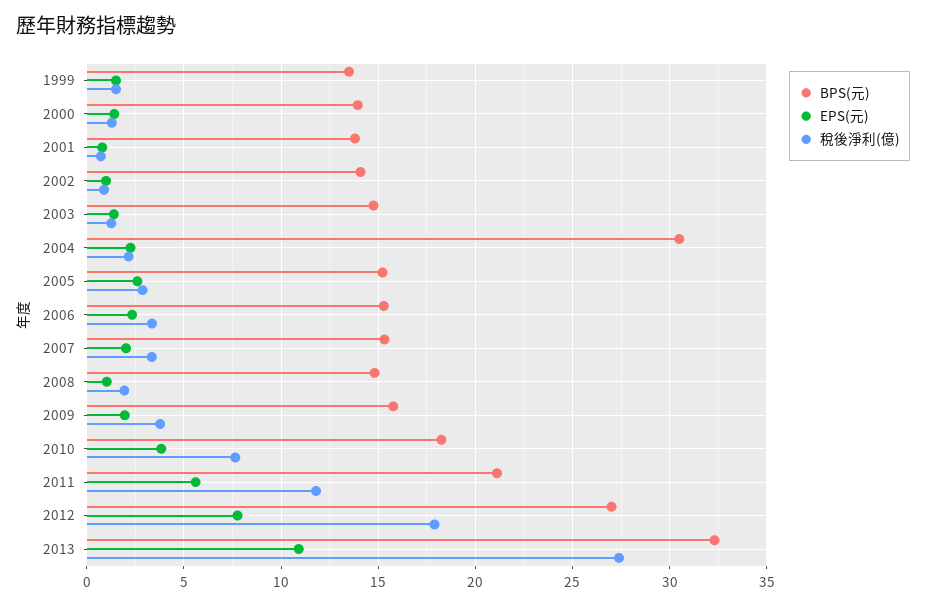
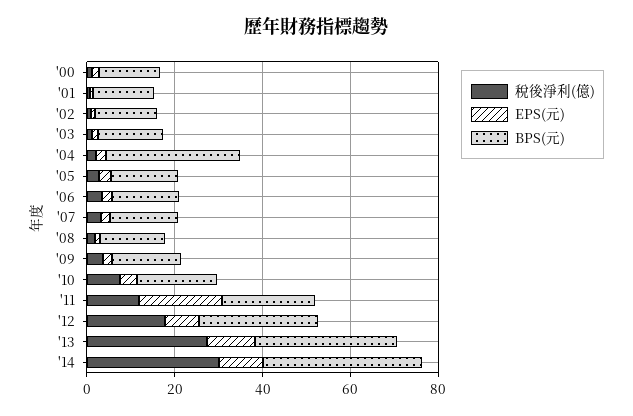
BPS(元), 1999: 13.5 -> none
EPS(元), 1999: 1.5 -> none
稅後淨利(億), 1999: 1.5 -> none
EPS(元), 2011: 5.5 -> 20
稅後淨利(億), '14: none -> 30
EPS(元), '14: none -> 10
BPS(元), '14: none -> 35

